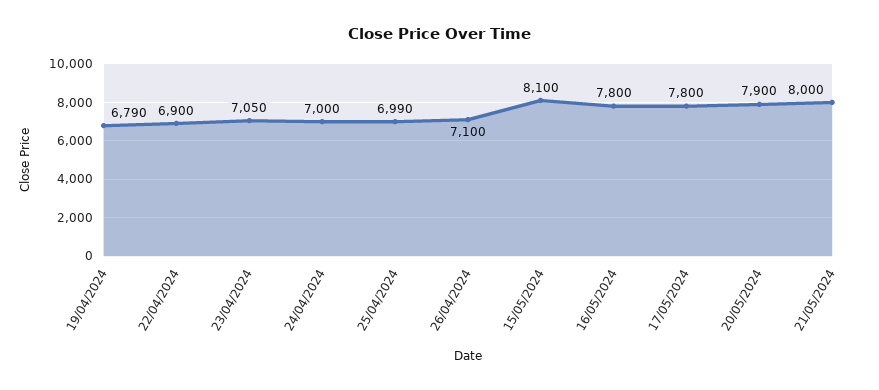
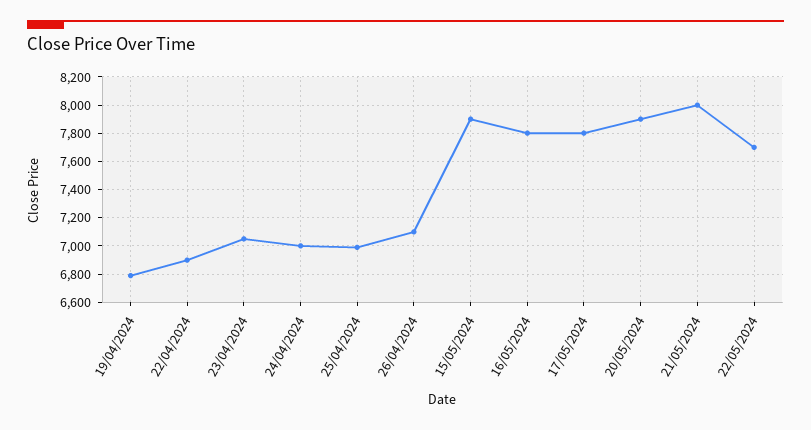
15/05/2024: 8100 -> 7900
22/05/2024: none -> 7700

